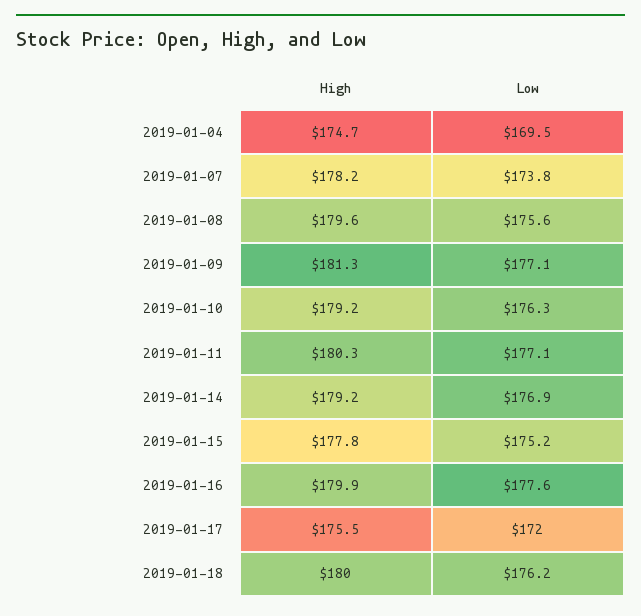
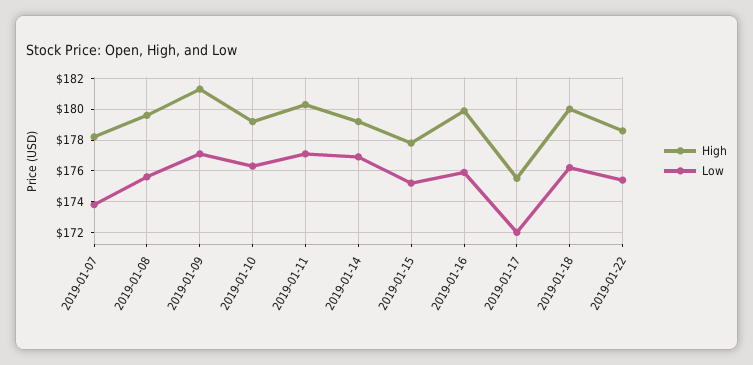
High, 2019-01-04: 174.7 -> none
Low, 2019-01-04: 169.5 -> none
Low, 2019-01-16: 177.6 -> 176
High, 2019-01-22: none -> 178.5
Low, 2019-01-22: none -> 175.5

